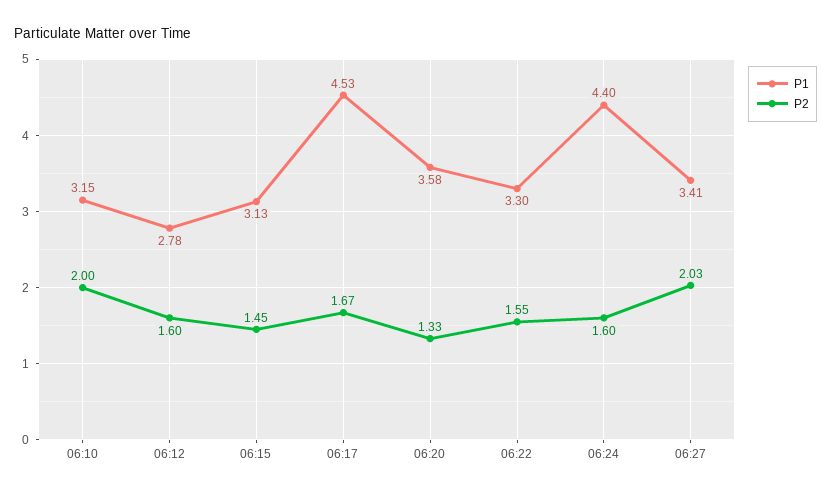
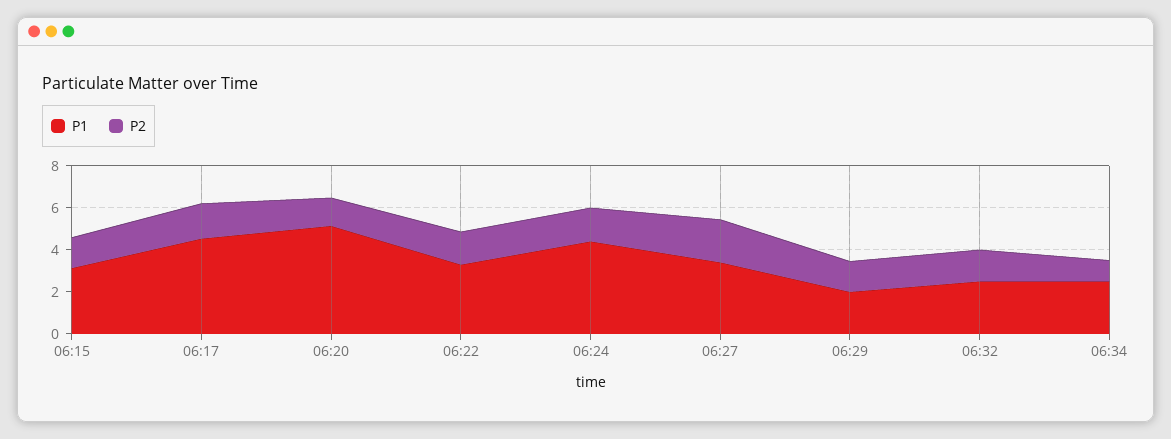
P1, 06:10: 3.15 -> none
P2, 06:10: 2 -> none
P1, 06:12: 2.78 -> none
P2, 06:12: 1.6 -> none
P1, 06:20: 3.58 -> 5
P1, 06:29: none -> 2
P2, 06:29: none -> 1.5
P1, 06:32: none -> 2.5
P2, 06:32: none -> 1.5
P1, 06:34: none -> 2.5
P2, 06:34: none -> 1

